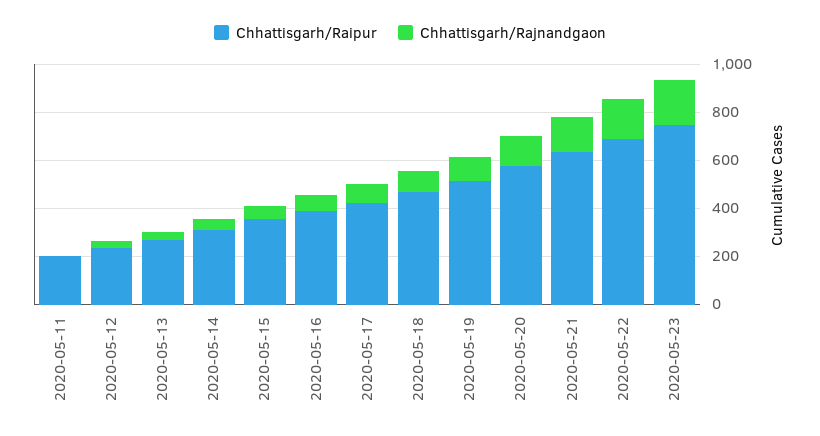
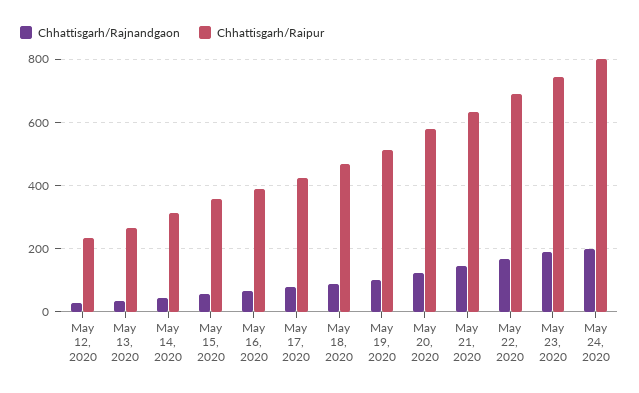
Chhattisgarh/Raipur, 2020-05-11: 200 -> none
Chhattisgarh/Rajnandgaon, 2020-05-11: 0 -> none
Chhattisgarh/Rajnandgaon, May 24, 2020: none -> 200
Chhattisgarh/Raipur, May 24, 2020: none -> 800

